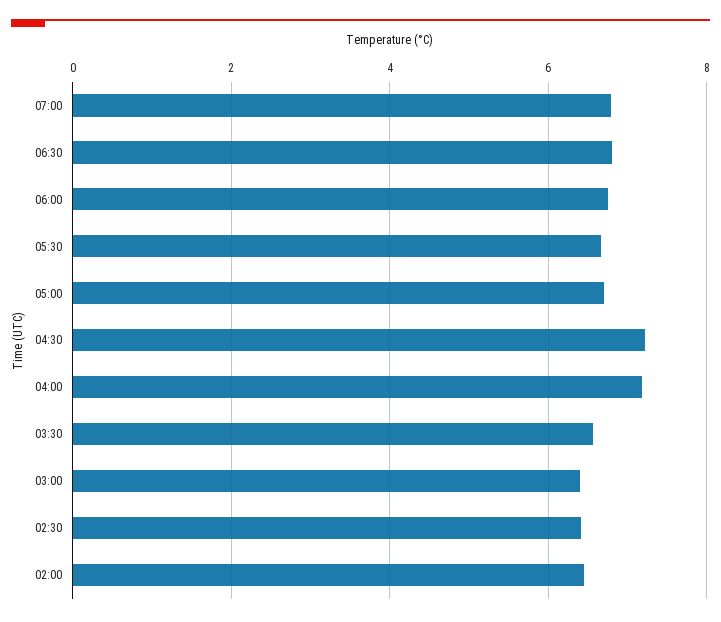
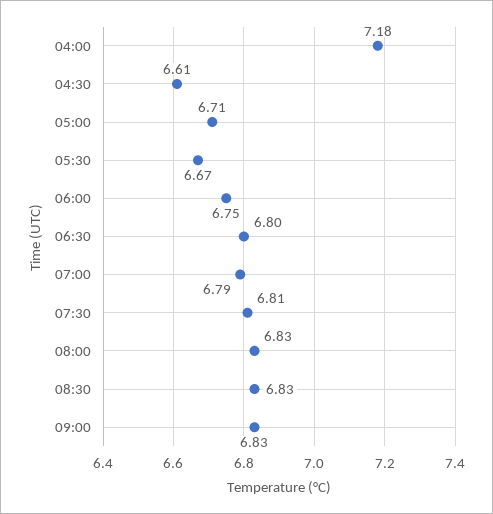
04:30: 7.2 -> 6.61
03:30: 6.6 -> none
03:00: 6.4 -> none
02:30: 6.4 -> none
02:00: 6.4 -> none
07:30: none -> 6.81
08:00: none -> 6.83
08:30: none -> 6.83
09:00: none -> 6.83

